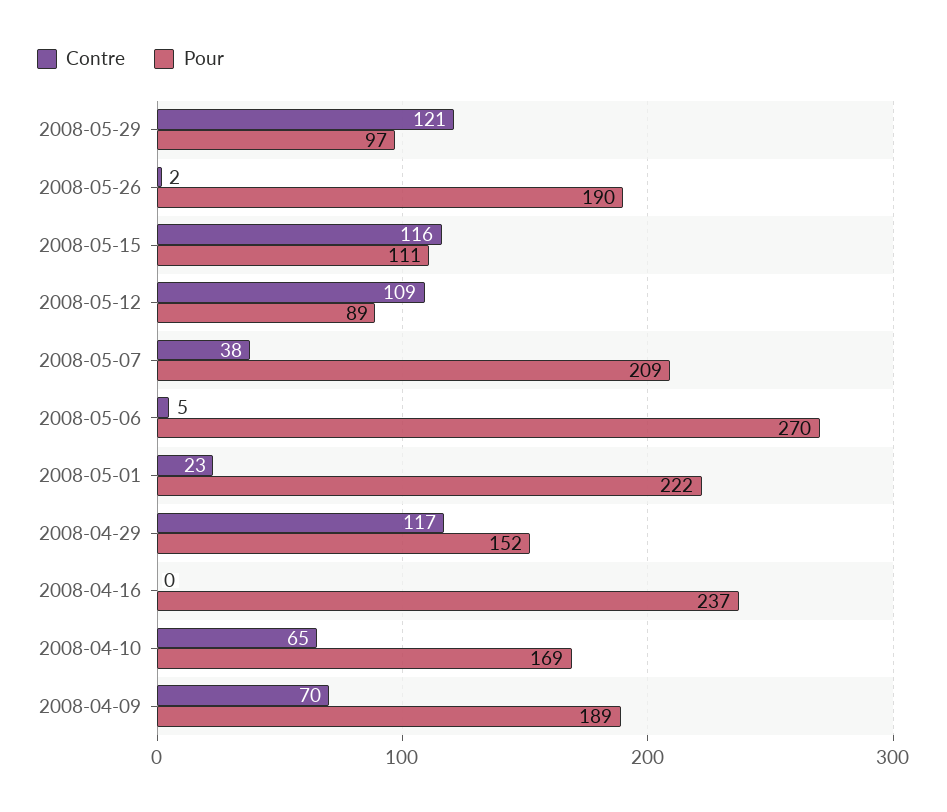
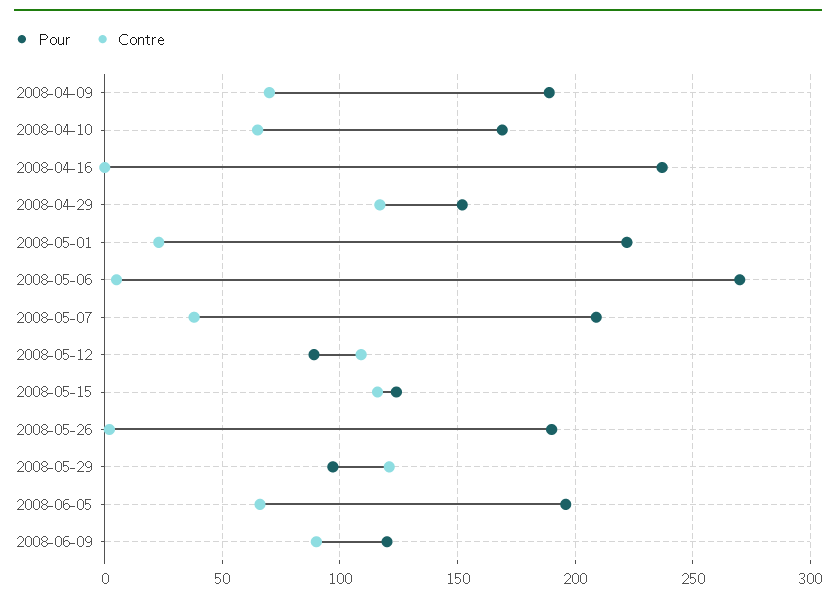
Pour, 2008-05-15: 111 -> 125
Pour, 2008-06-05: none -> 195
Contre, 2008-06-05: none -> 65
Pour, 2008-06-09: none -> 120
Contre, 2008-06-09: none -> 90

